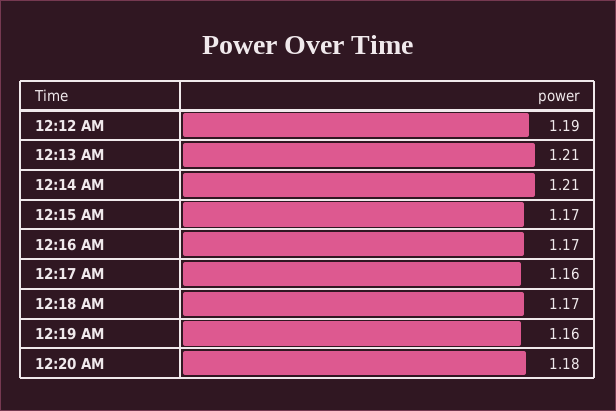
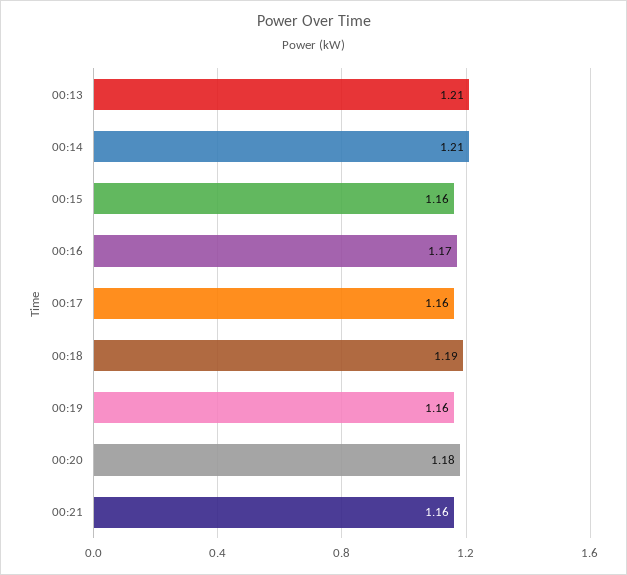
12:12 AM: 1.19 -> none
12:15 AM: 1.17 -> 1.16
12:18 AM: 1.17 -> 1.19
00:21: none -> 1.16

